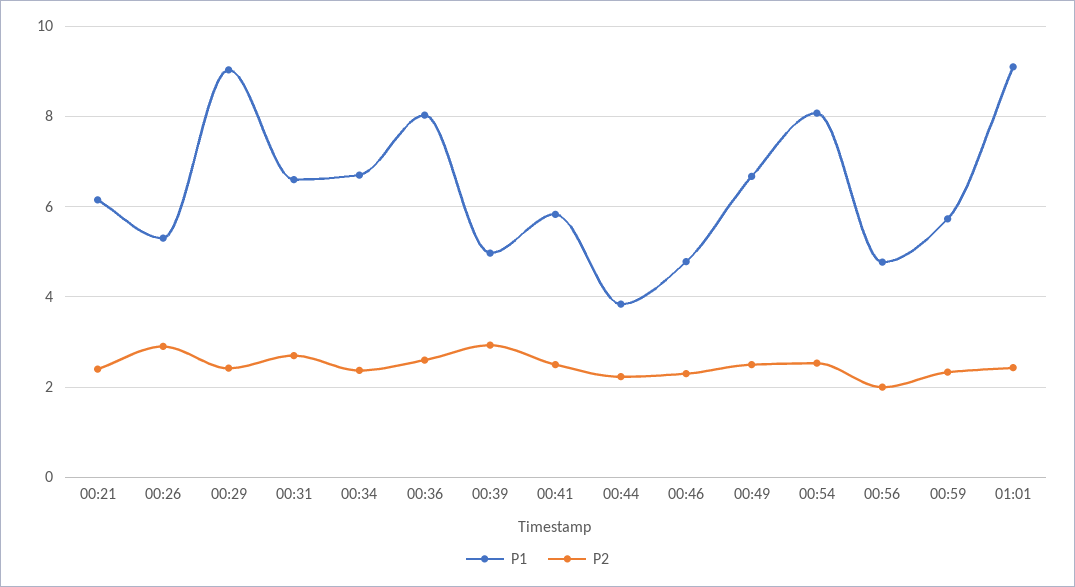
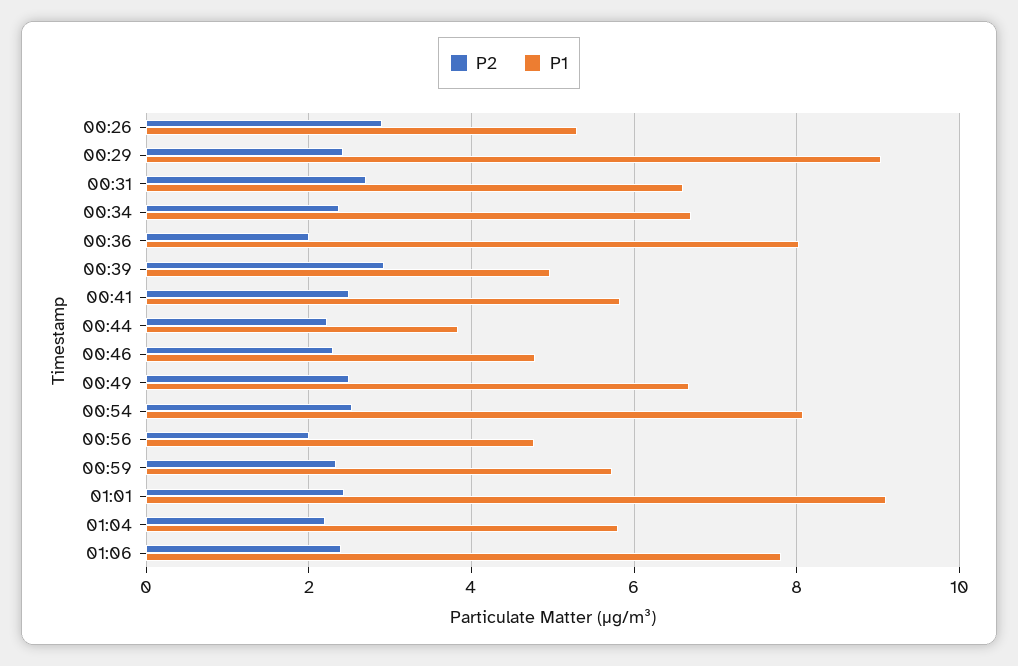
P1, 00:21: 6.2 -> none
P2, 00:21: 2.4 -> none
P2, 00:36: 2.6 -> 2
P2, 01:04: none -> 2.2
P1, 01:04: none -> 5.8
P2, 01:06: none -> 2.4
P1, 01:06: none -> 7.8

